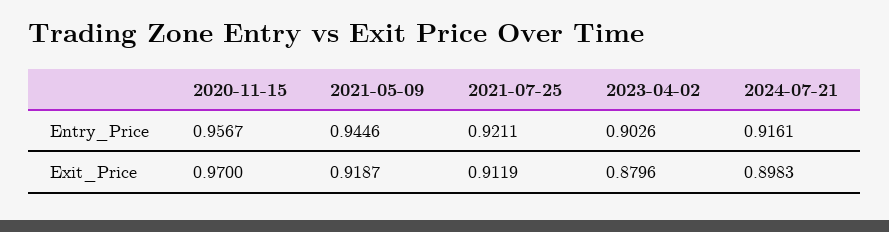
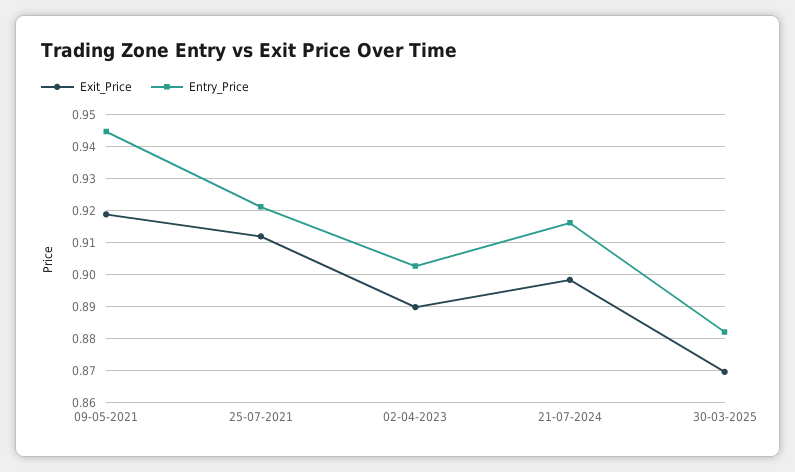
Entry_Price, 2020-11-15: 0.9567 -> none
Exit_Price, 2020-11-15: 0.97 -> none
Exit_Price, 2023-04-02: 0.8796 -> 0.89
Exit_Price, 30-03-2025: none -> 0.87
Entry_Price, 30-03-2025: none -> 0.882

